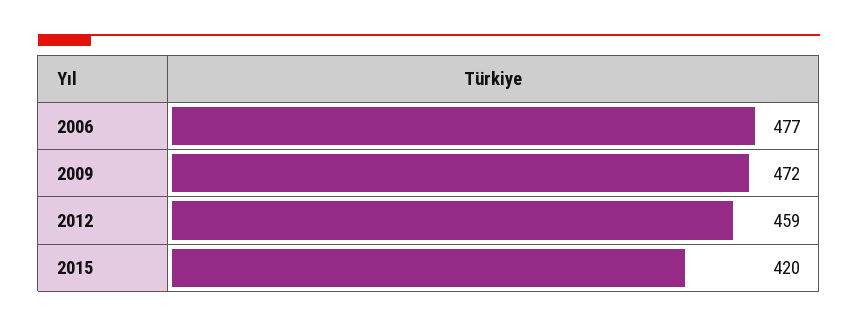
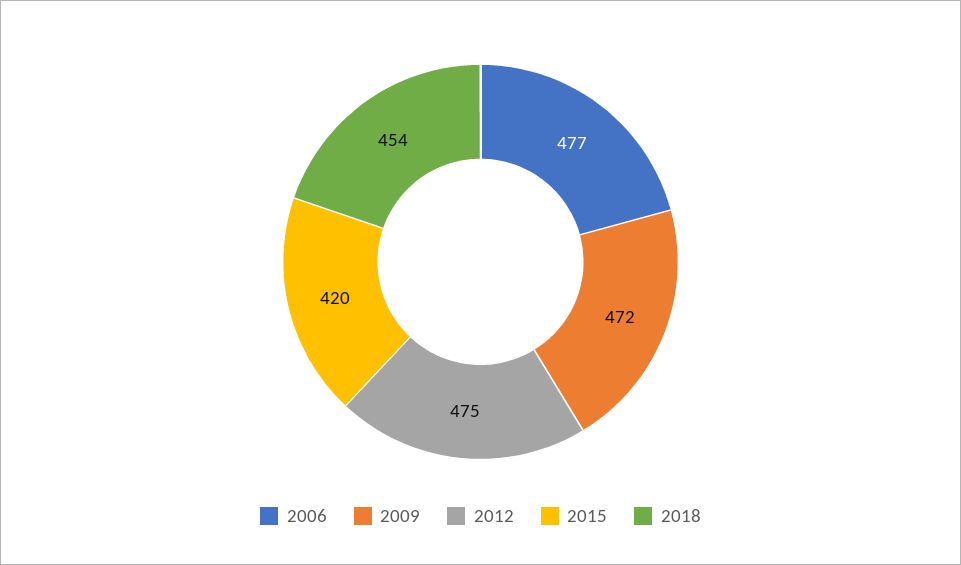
2012: 459 -> 475
2018: none -> 454

